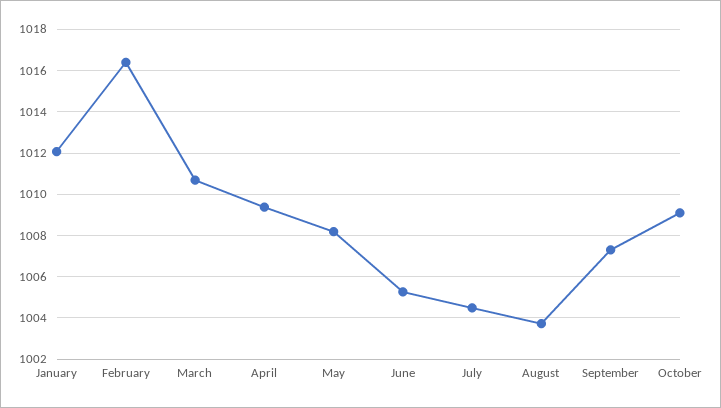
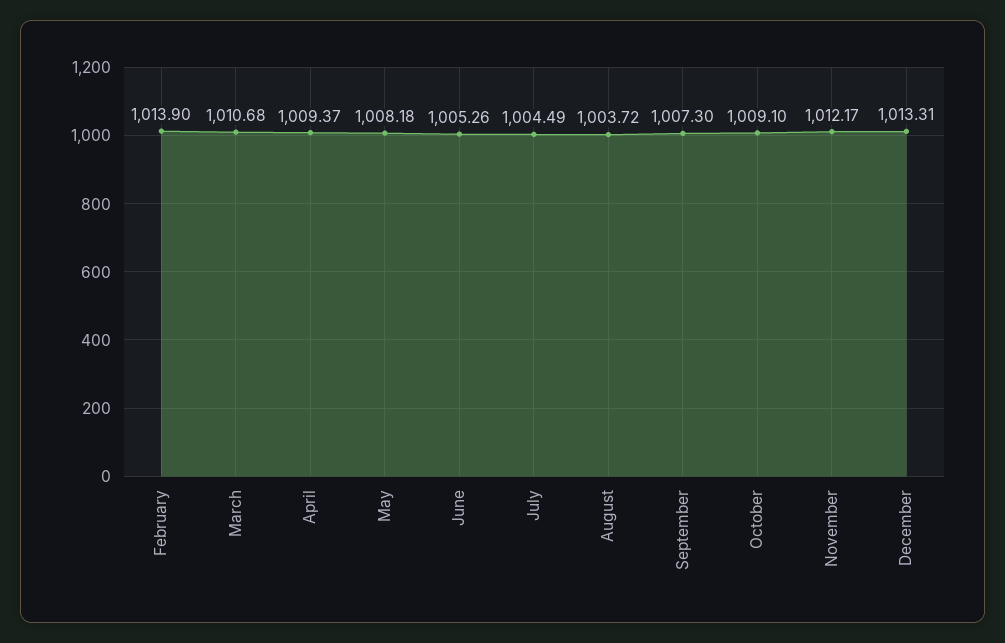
January: 1012 -> none
February: 1016.5 -> 1013.9
November: none -> 1012.17
December: none -> 1013.31

